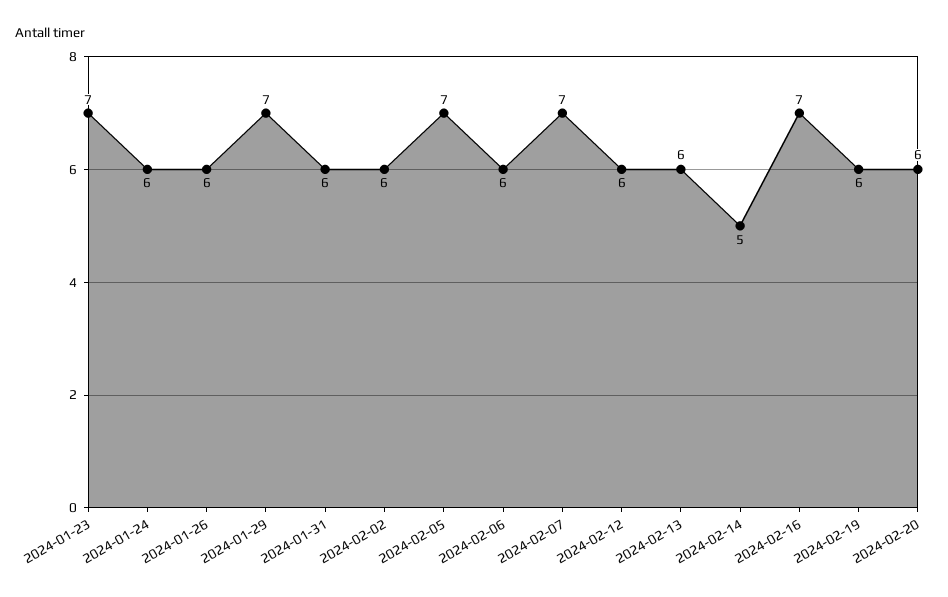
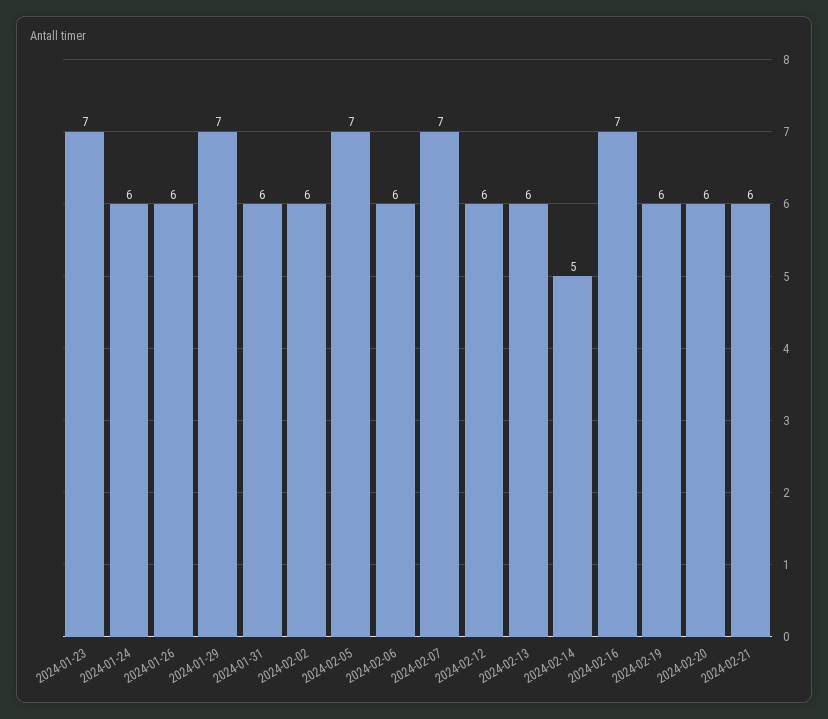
2024-02-21: none -> 6

